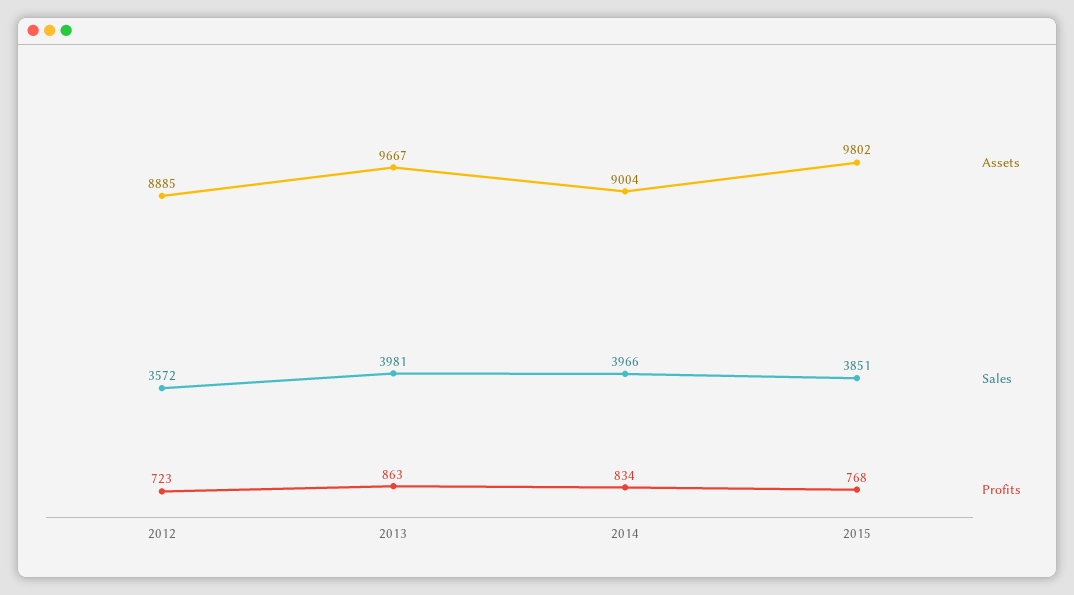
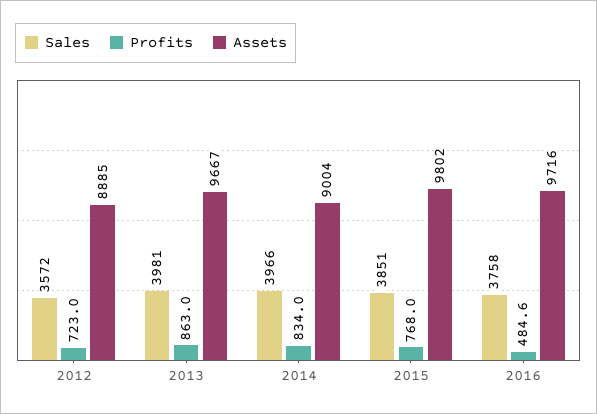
Sales, 2016: none -> 3758
Profits, 2016: none -> 484.6
Assets, 2016: none -> 9716

